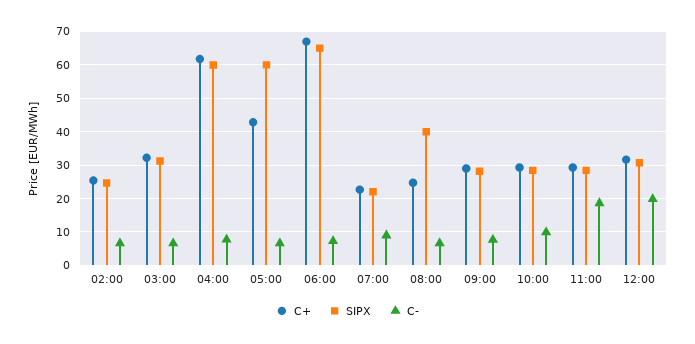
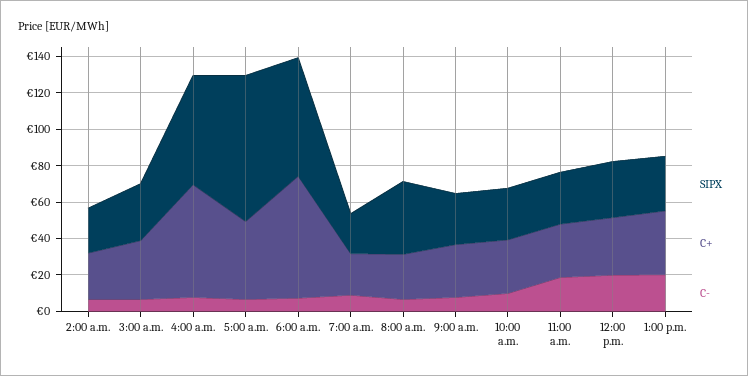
SIPX, 05:00: 60 -> 80
SIPX, 1:00 p.m.: none -> 30
C+, 1:00 p.m.: none -> 35
C-, 1:00 p.m.: none -> 20

